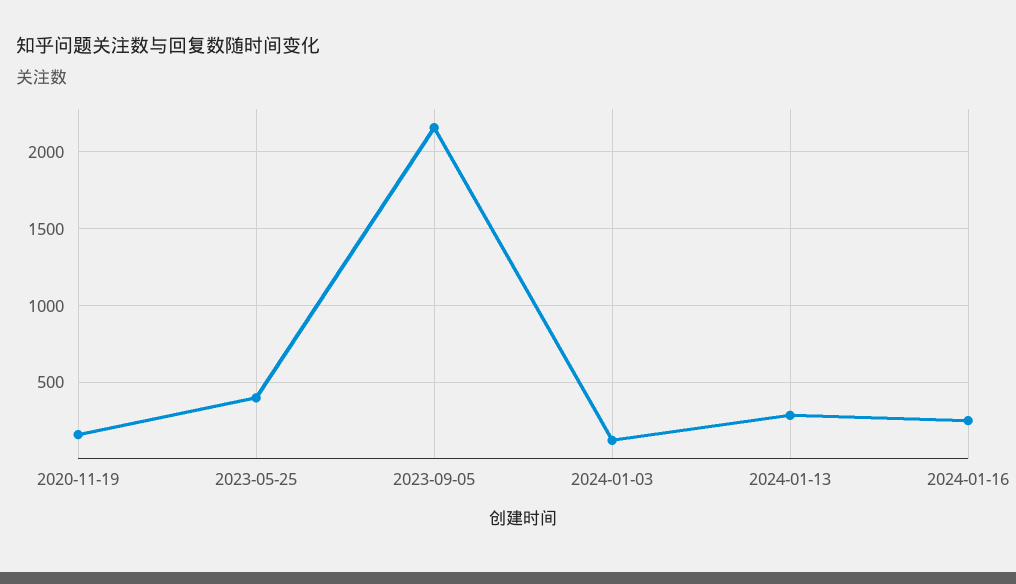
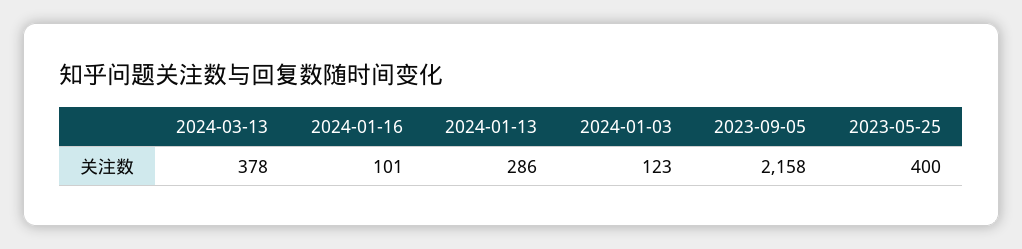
2020-11-19: 150 -> none
2024-01-16: 250 -> 101
2024-03-13: none -> 378

